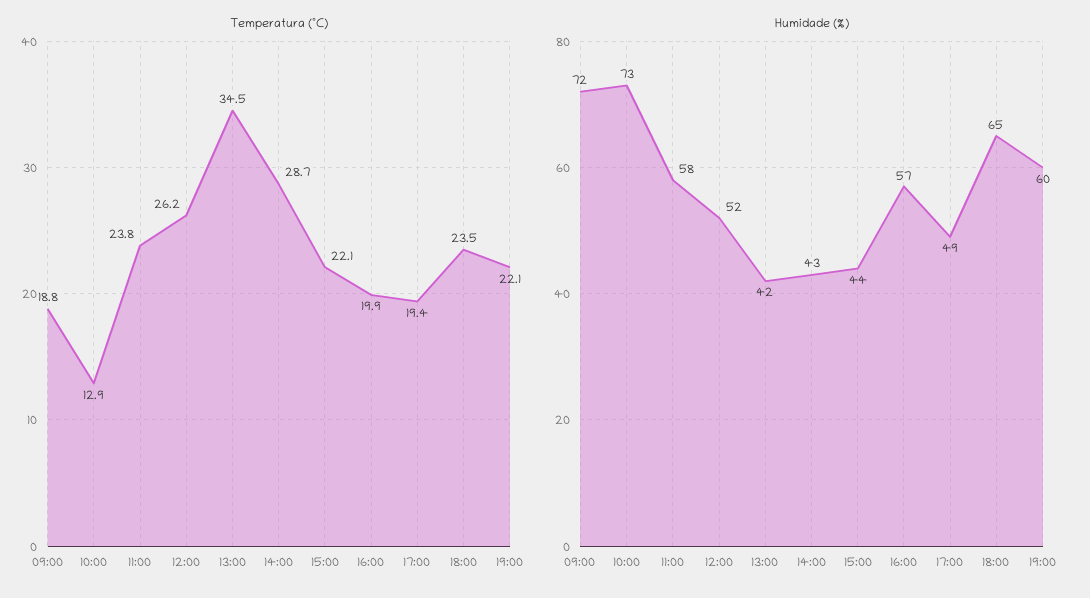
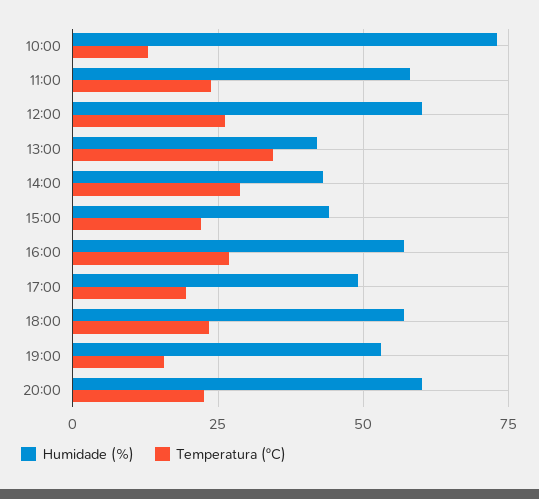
Temperatura (ºC), 09:00: 18.8 -> none
Temperatura (ºC), 16:00: 19.9 -> 27.5
Temperatura (ºC), 19:00: 22.1 -> 15
Humidade (%), 09:00: 72 -> none
Humidade (%), 12:00: 52 -> 60
Humidade (%), 18:00: 65 -> 57.5
Humidade (%), 19:00: 60 -> 52.5
Humidade (%), 20:00: none -> 60
Temperatura (ºC), 20:00: none -> 22.5

